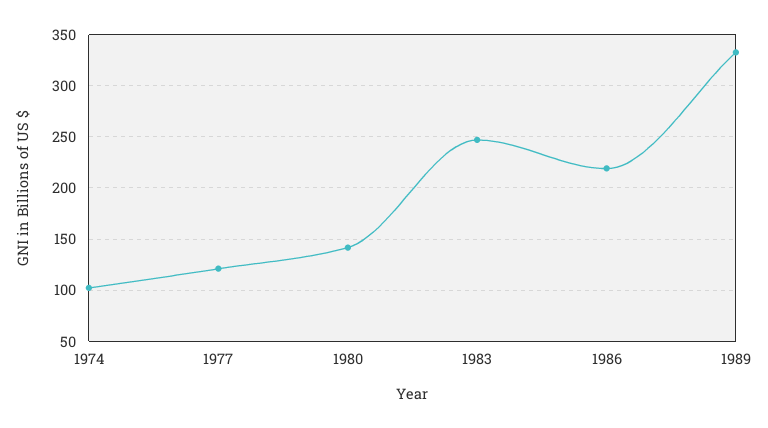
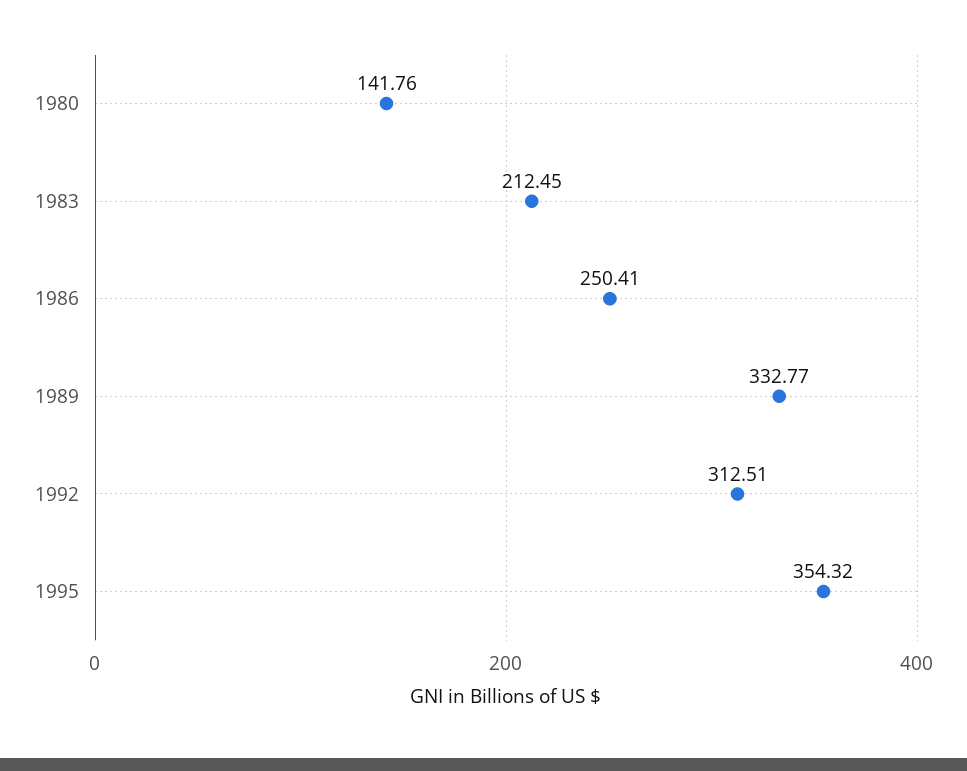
1974: 100 -> none
1977: 120 -> none
1983: 250 -> 212.45
1986: 220 -> 250.41
1992: none -> 312.51
1995: none -> 354.32

